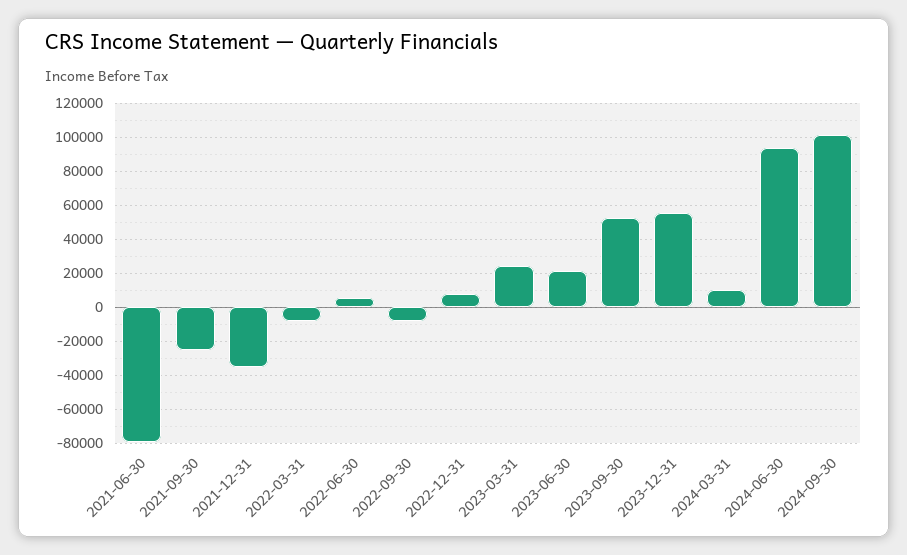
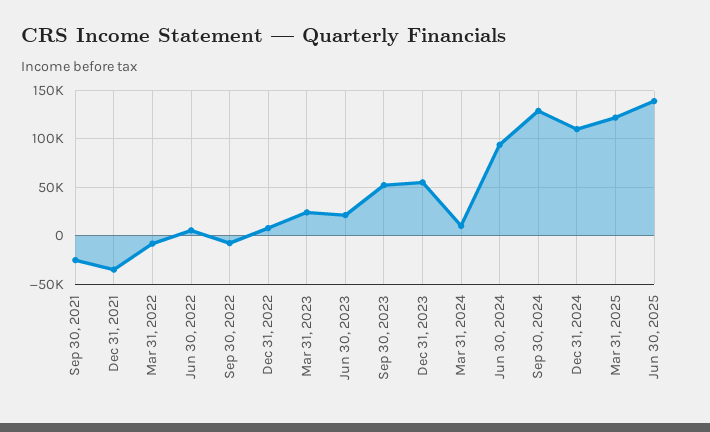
2021-06-30: -80000 -> none
2024-09-30: 100000 -> 130000
Dec 31, 2024: none -> 110000
Mar 31, 2025: none -> 120000
Jun 30, 2025: none -> 140000

